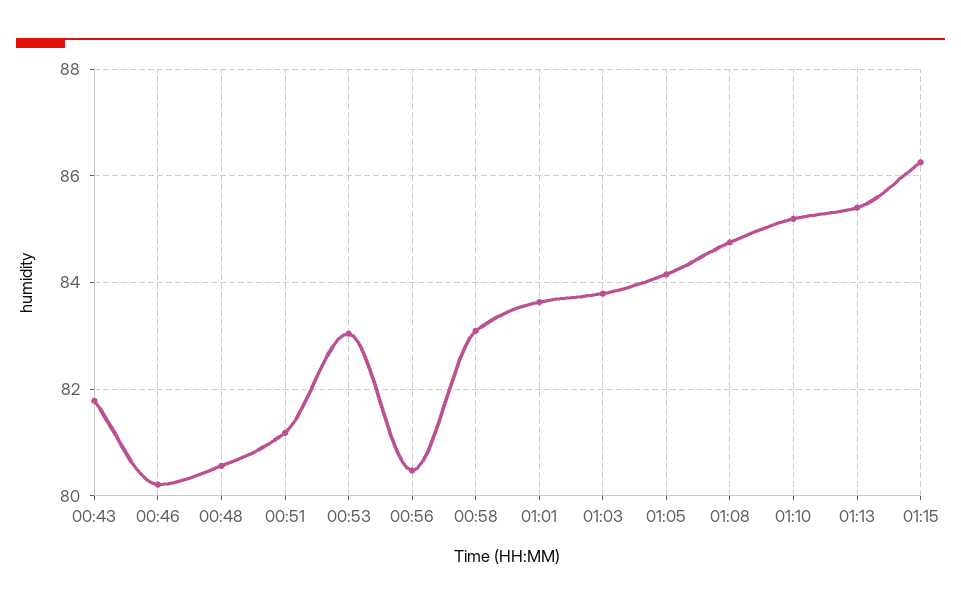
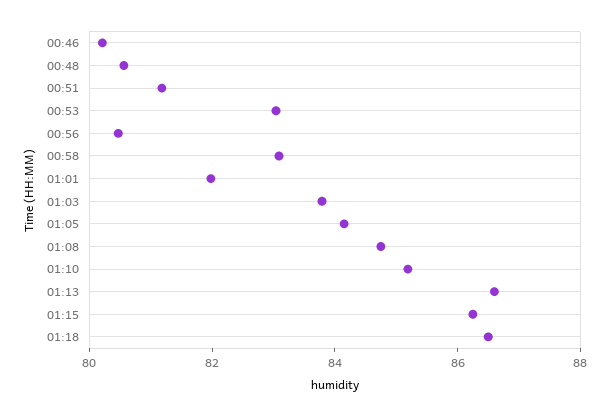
00:43: 81.8 -> none
01:01: 83.6 -> 82
01:13: 85.4 -> 86.5
01:18: none -> 86.5

